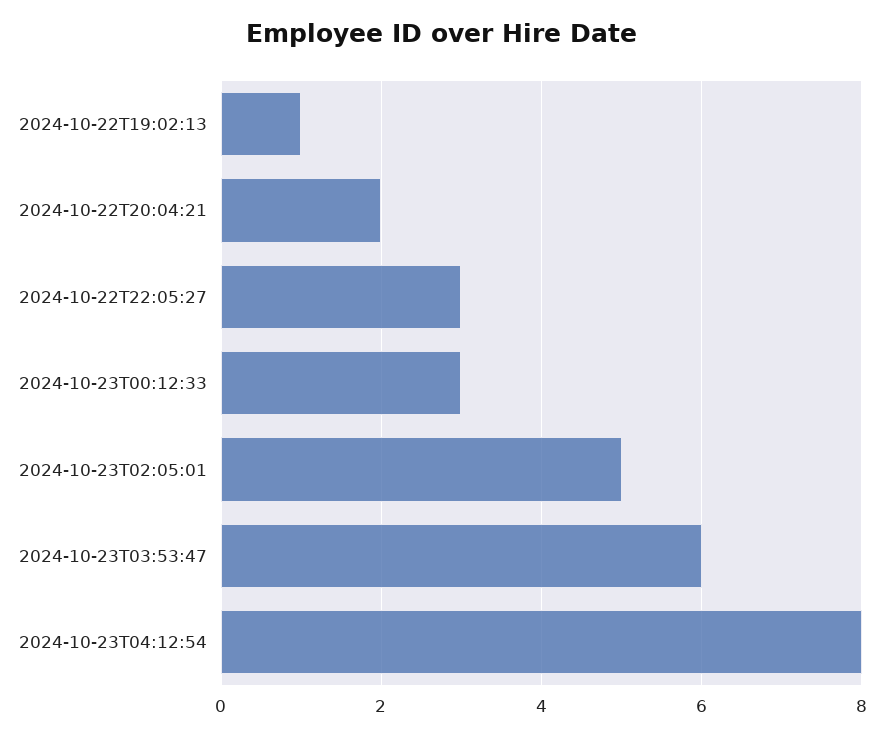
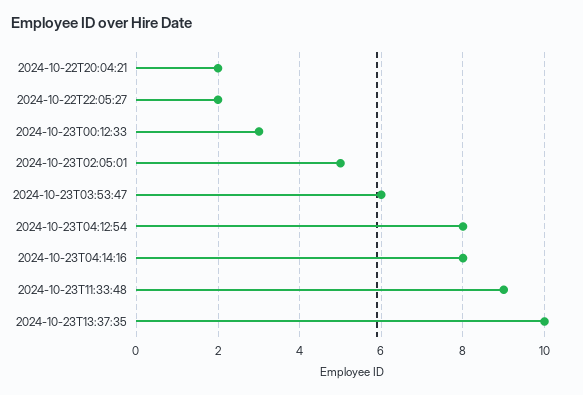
2024-10-22T19:02:13: 1 -> none
2024-10-22T22:05:27: 3 -> 2
2024-10-23T04:14:16: none -> 8
2024-10-23T11:33:48: none -> 9
2024-10-23T13:37:35: none -> 10

